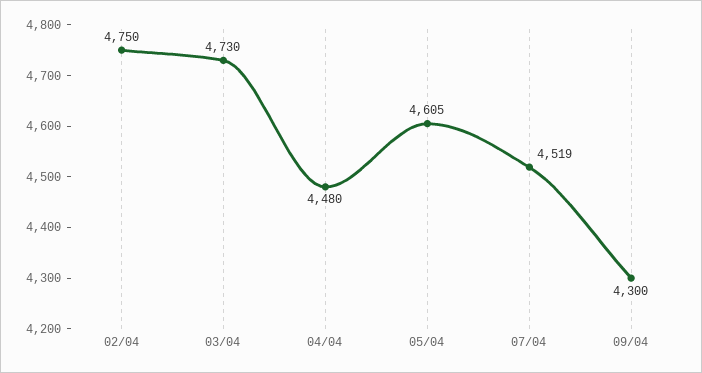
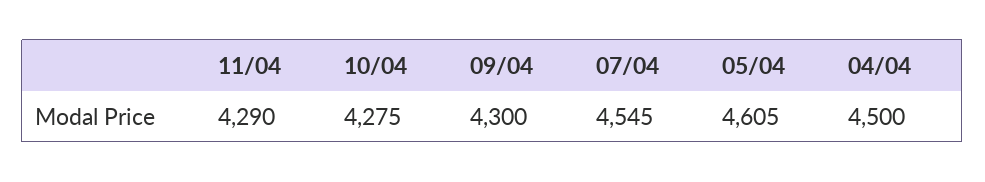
02/04: 4750 -> none
03/04: 4730 -> none
04/04: 4480 -> 4500
07/04: 4519 -> 4545
11/04: none -> 4290
10/04: none -> 4275

